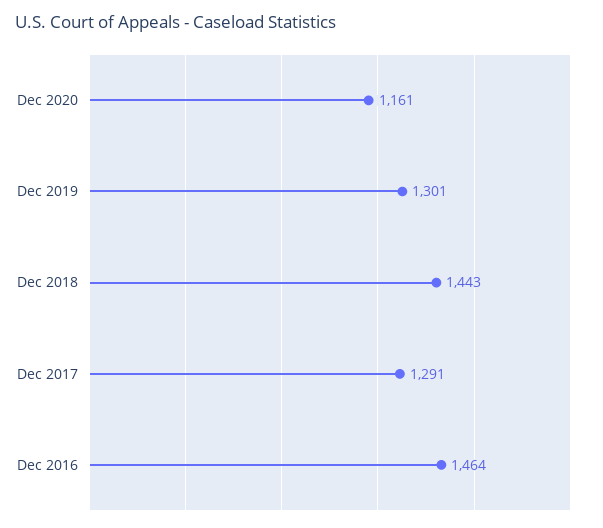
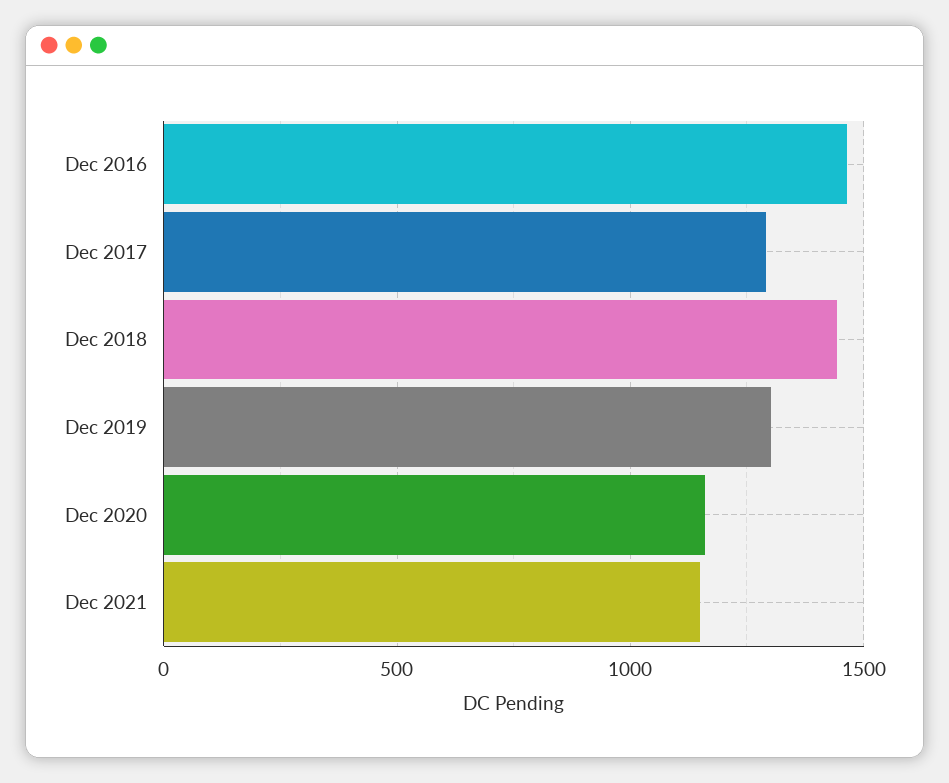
Dec 2021: none -> 1150

